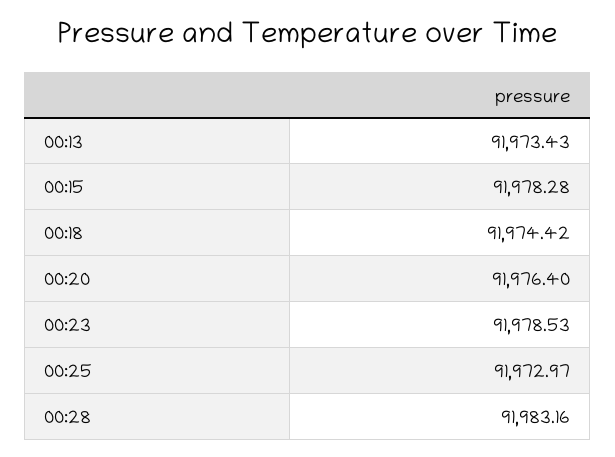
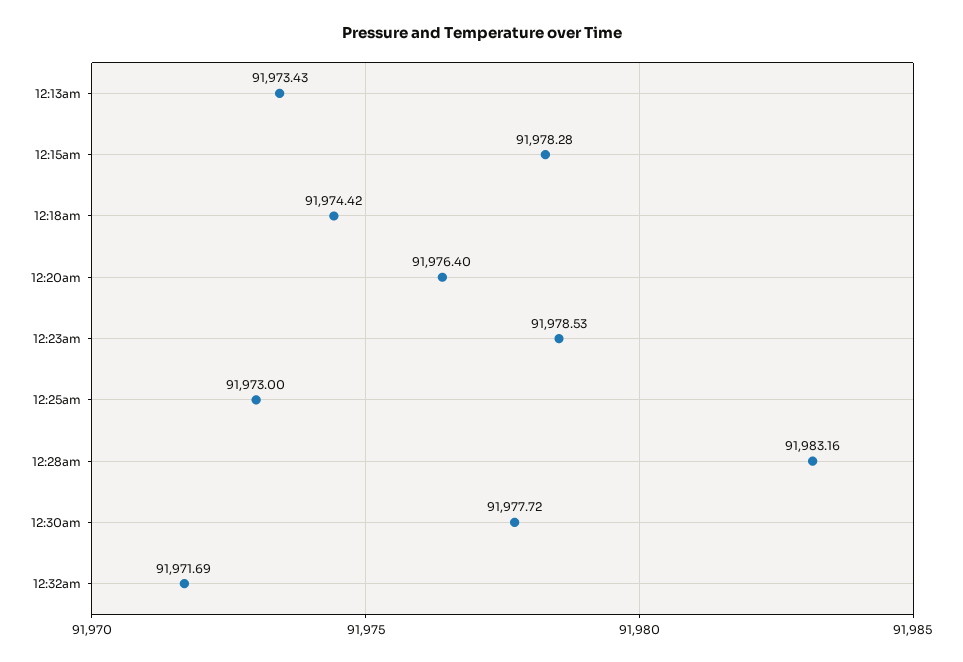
00:25: 91972.97 -> 91973
12:30am: none -> 91977.72
12:32am: none -> 91971.69

